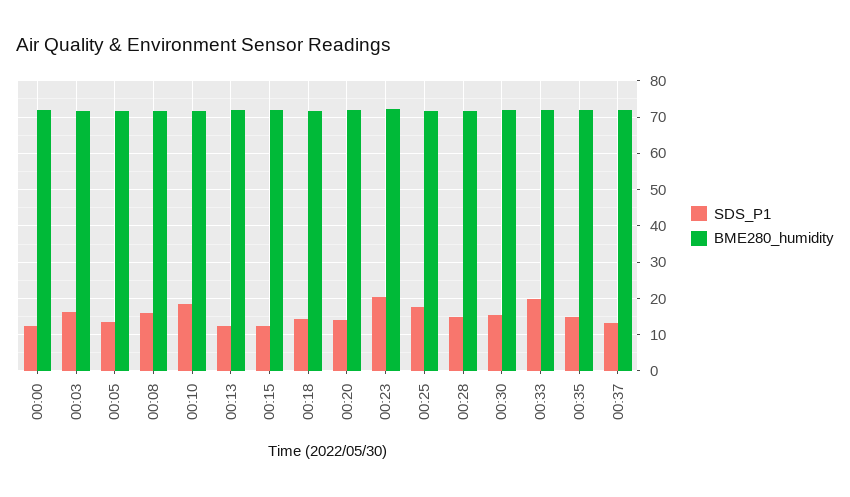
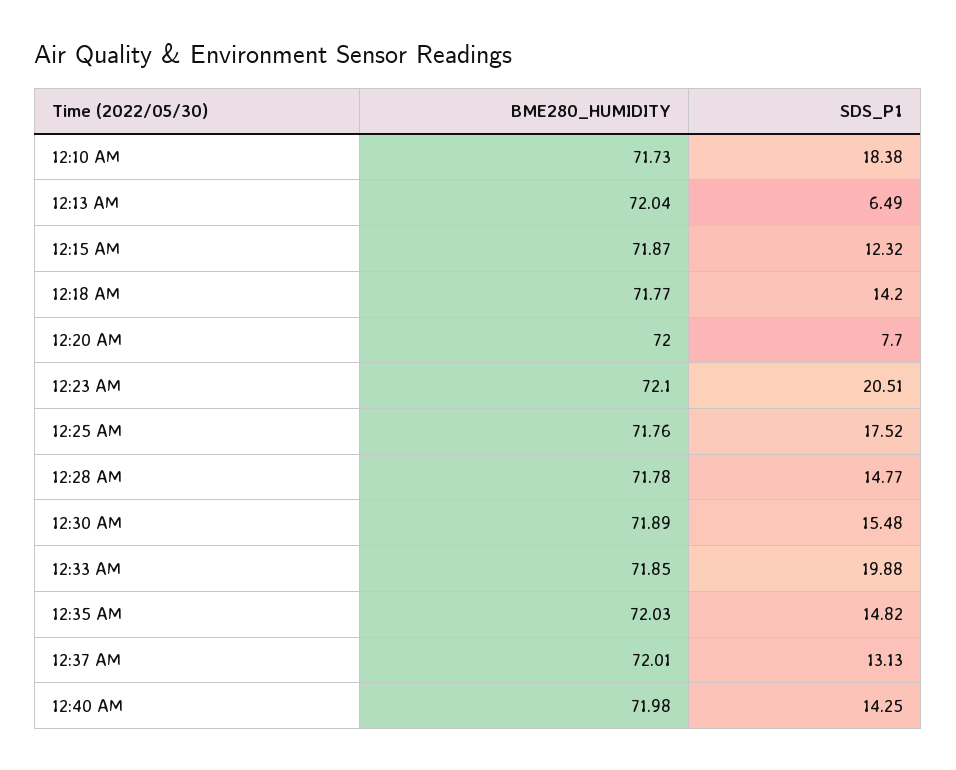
SDS_P1, 00:00: 12 -> none
BME280_humidity, 00:00: 72 -> none
SDS_P1, 00:03: 16 -> none
BME280_humidity, 00:03: 72 -> none
SDS_P1, 00:05: 14 -> none
BME280_humidity, 00:05: 72 -> none
SDS_P1, 00:08: 16 -> none
BME280_humidity, 00:08: 72 -> none
SDS_P1, 00:13: 12 -> 6.49
SDS_P1, 00:20: 14 -> 7.7
BME280_humidity, 12:40 AM: none -> 71.98
SDS_P1, 12:40 AM: none -> 14.25

